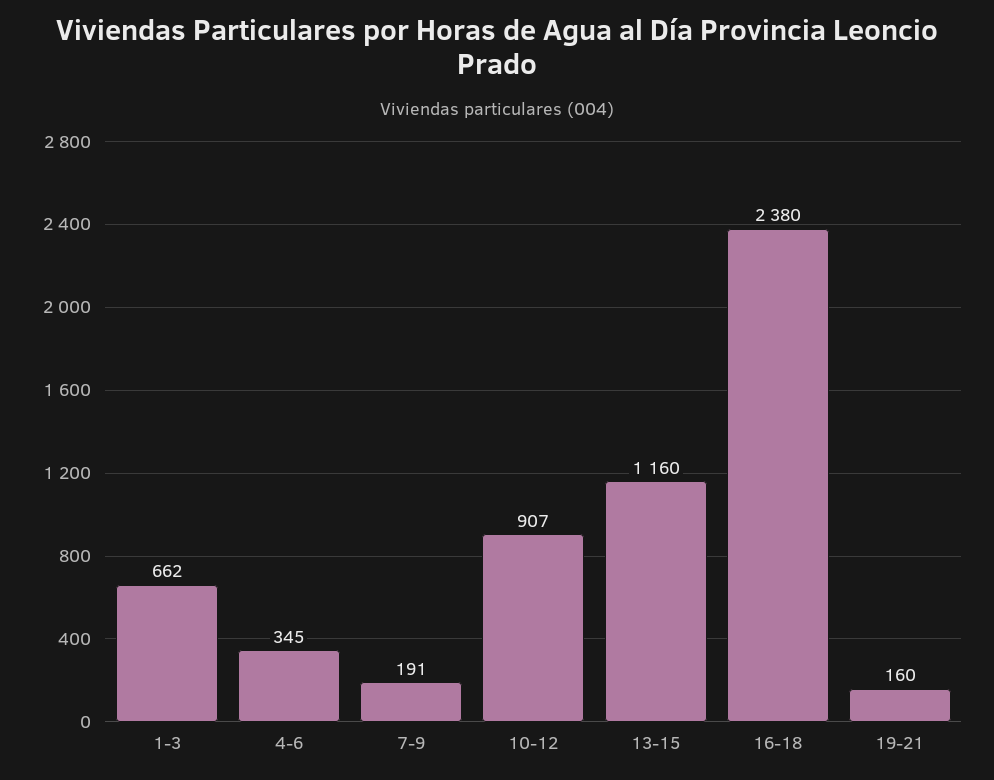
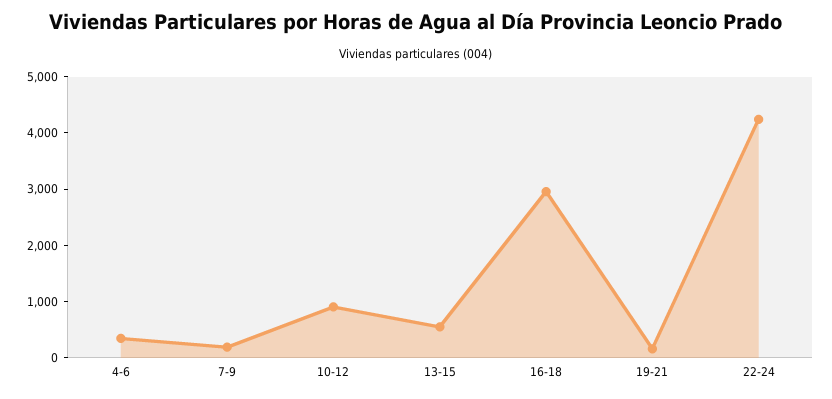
1-3: 662 -> none
13-15: 1160 -> 600
16-18: 2380 -> 3000
22-24: none -> 4200

